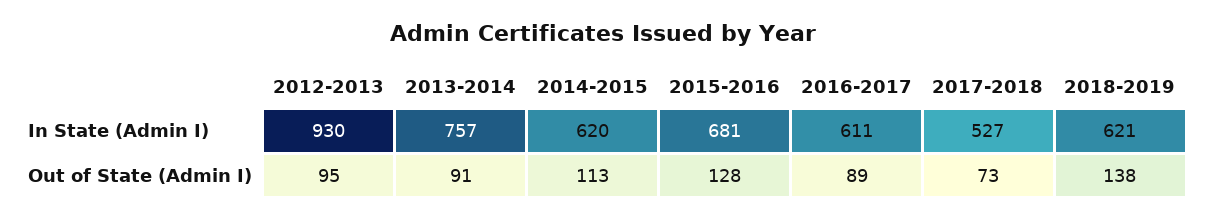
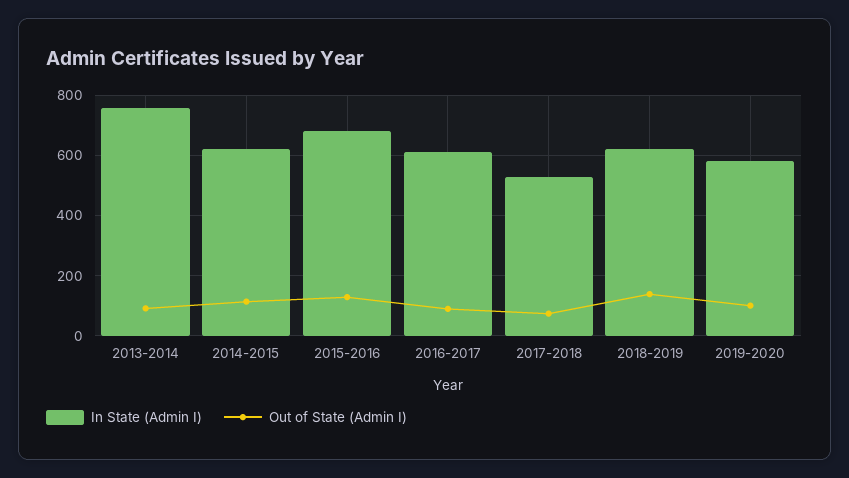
In State (Admin I), 2012-2013: 930 -> none
Out of State (Admin I), 2012-2013: 95 -> none
In State (Admin I), 2019-2020: none -> 580
Out of State (Admin I), 2019-2020: none -> 100

